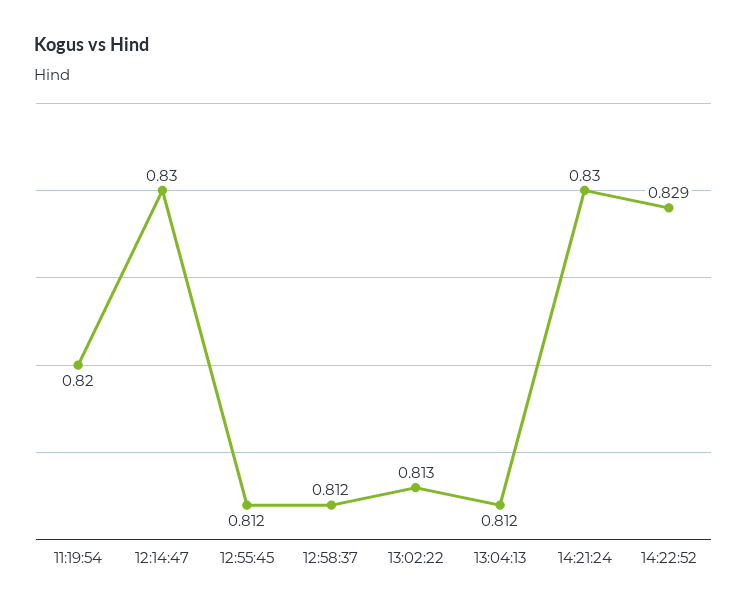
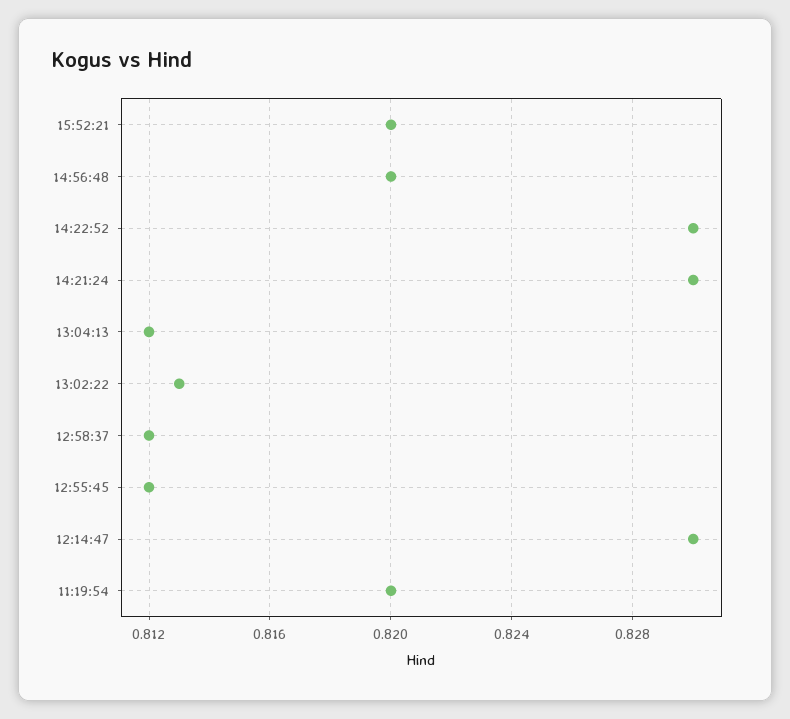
14:22:52: 0.829 -> 0.83
15:52:21: none -> 0.82
14:56:48: none -> 0.82

